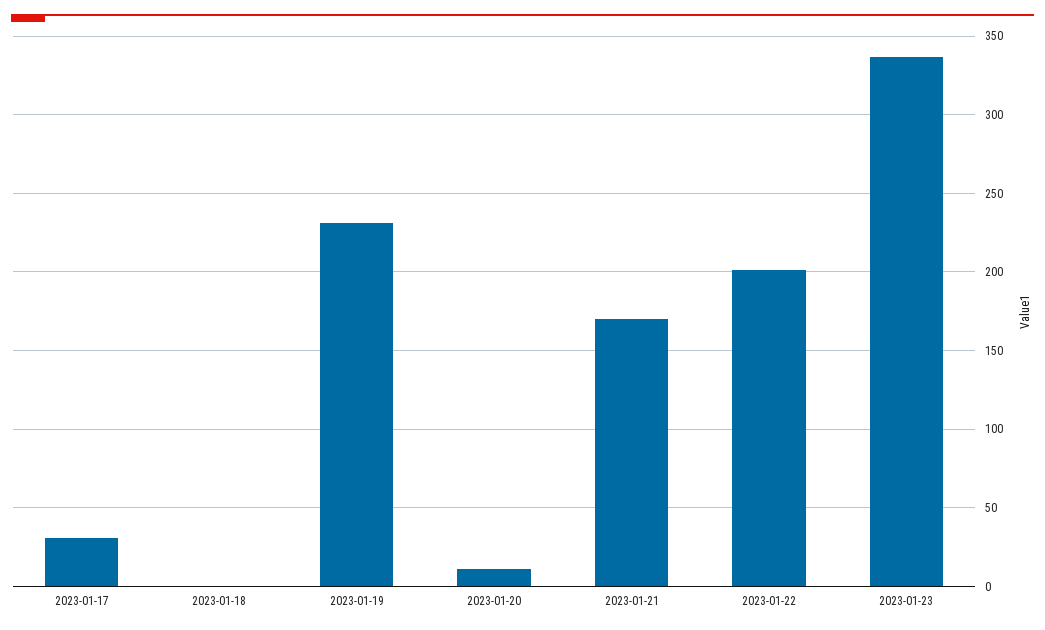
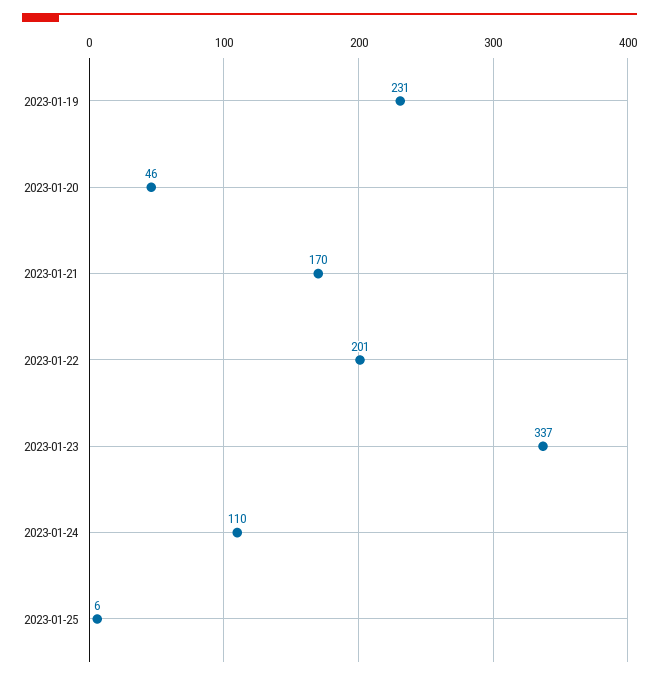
2023-01-17: 30 -> none
2023-01-18: 0 -> none
2023-01-20: 10 -> 46
2023-01-24: none -> 110
2023-01-25: none -> 6

